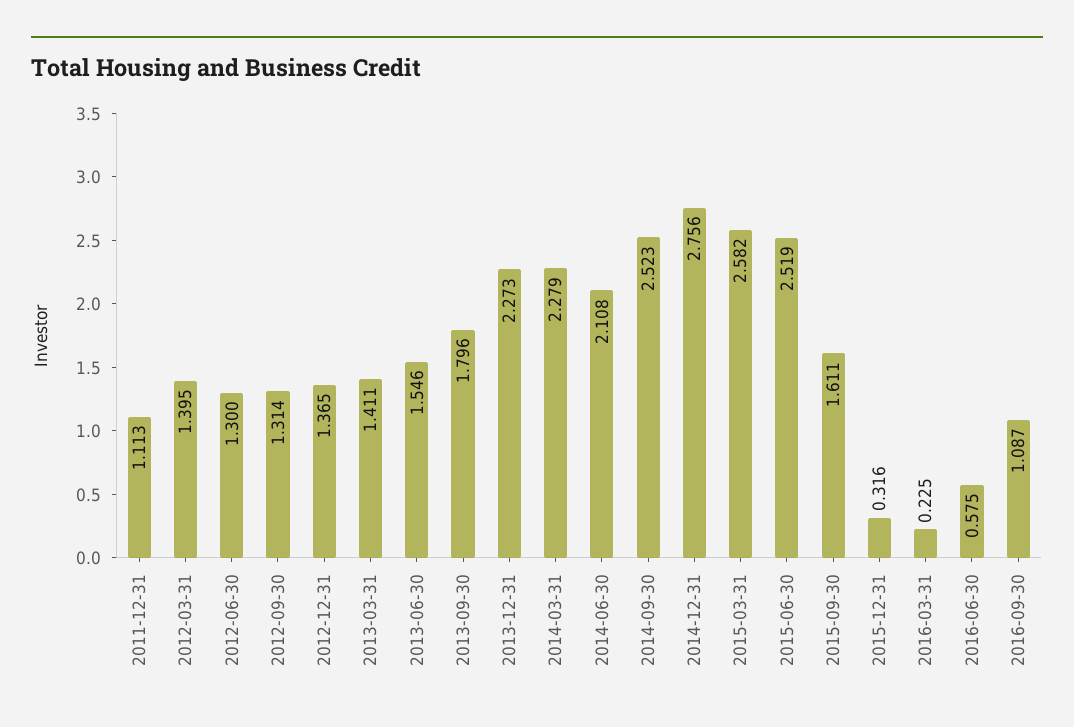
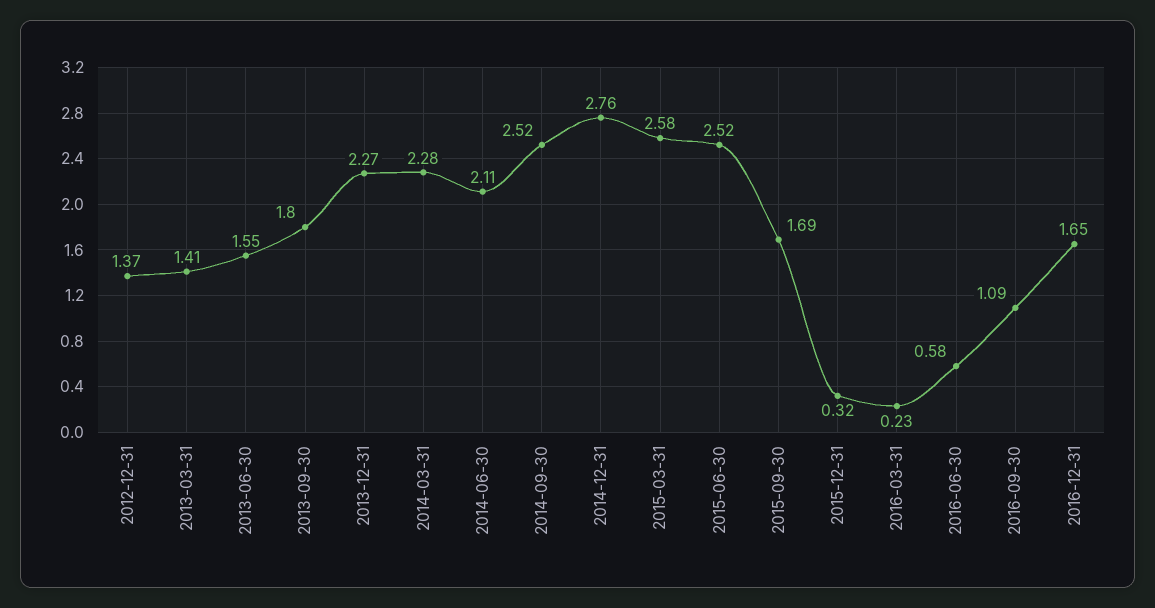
2011-12-31: 1.113 -> none
2012-03-31: 1.395 -> none
2012-06-30: 1.3 -> none
2012-09-30: 1.314 -> none
2015-09-30: 1.611 -> 1.69
2016-12-31: none -> 1.65

